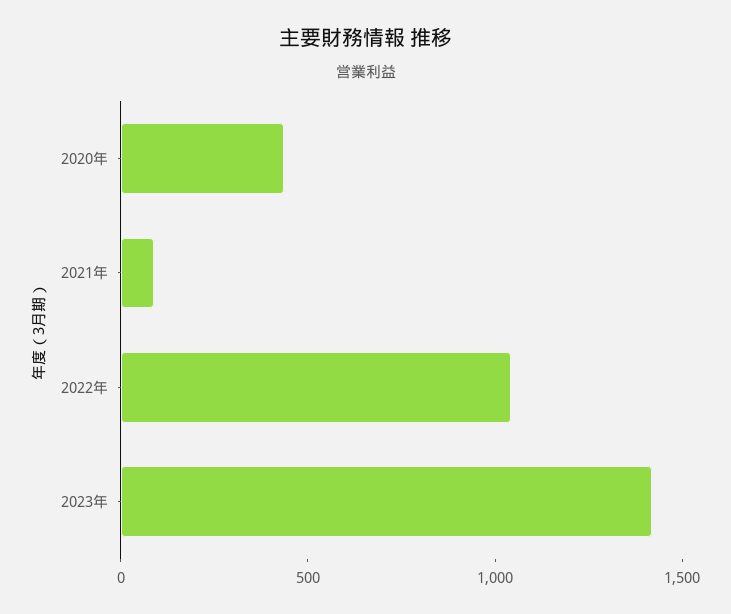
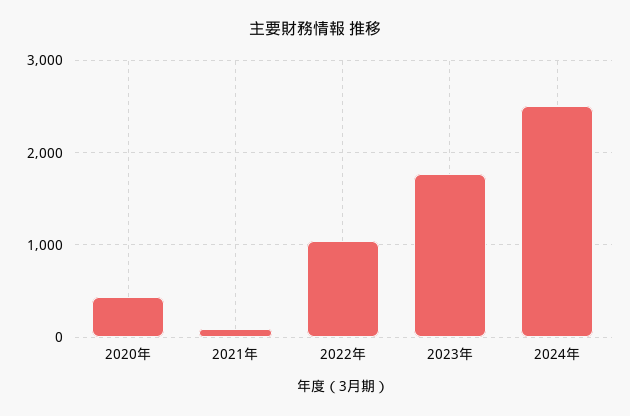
2023年: 1400 -> 1800
2024年: none -> 2500

